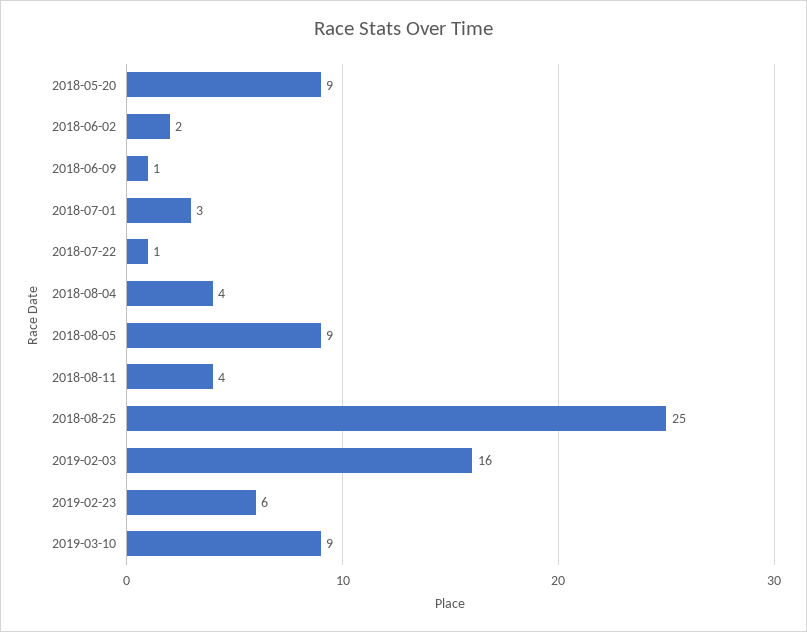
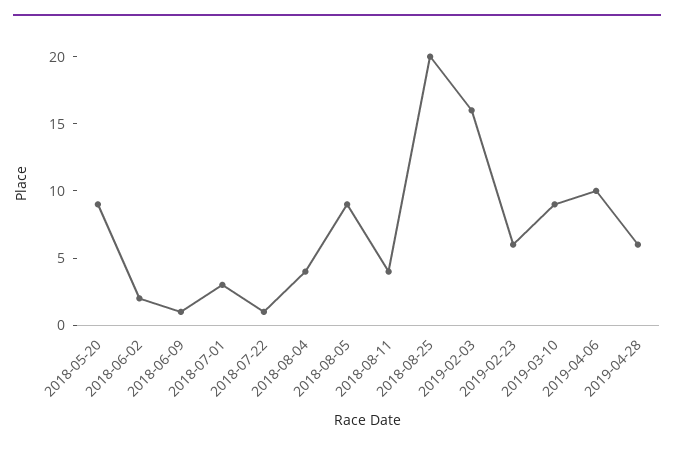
2018-08-25: 25 -> 20
2019-04-06: none -> 10
2019-04-28: none -> 6

